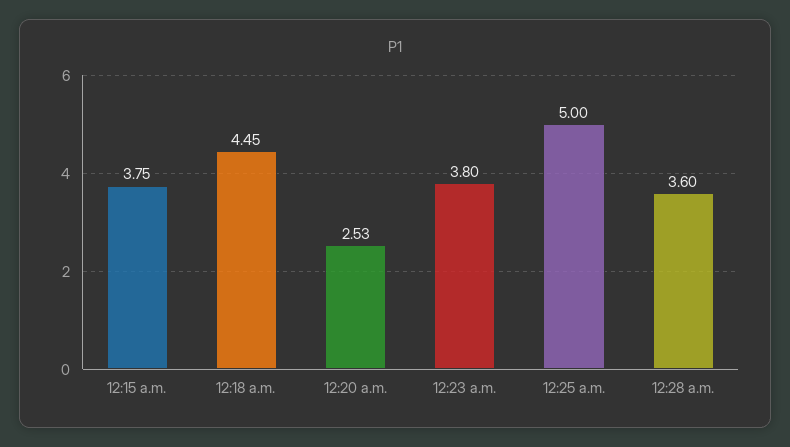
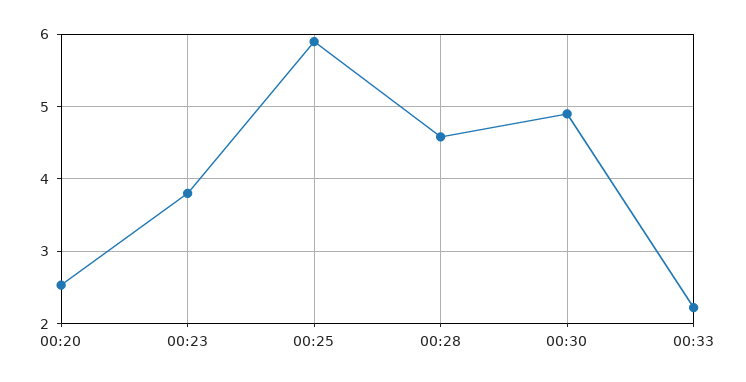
12:15 a.m.: 3.75 -> none
12:18 a.m.: 4.45 -> none
12:25 a.m.: 5 -> 5.9
12:28 a.m.: 3.6 -> 4.6
00:30: none -> 4.9
00:33: none -> 2.2

